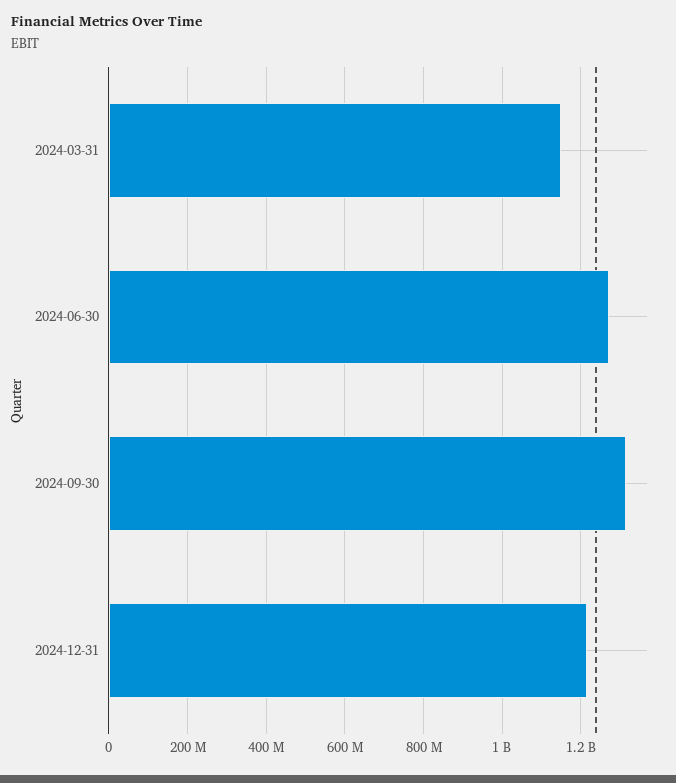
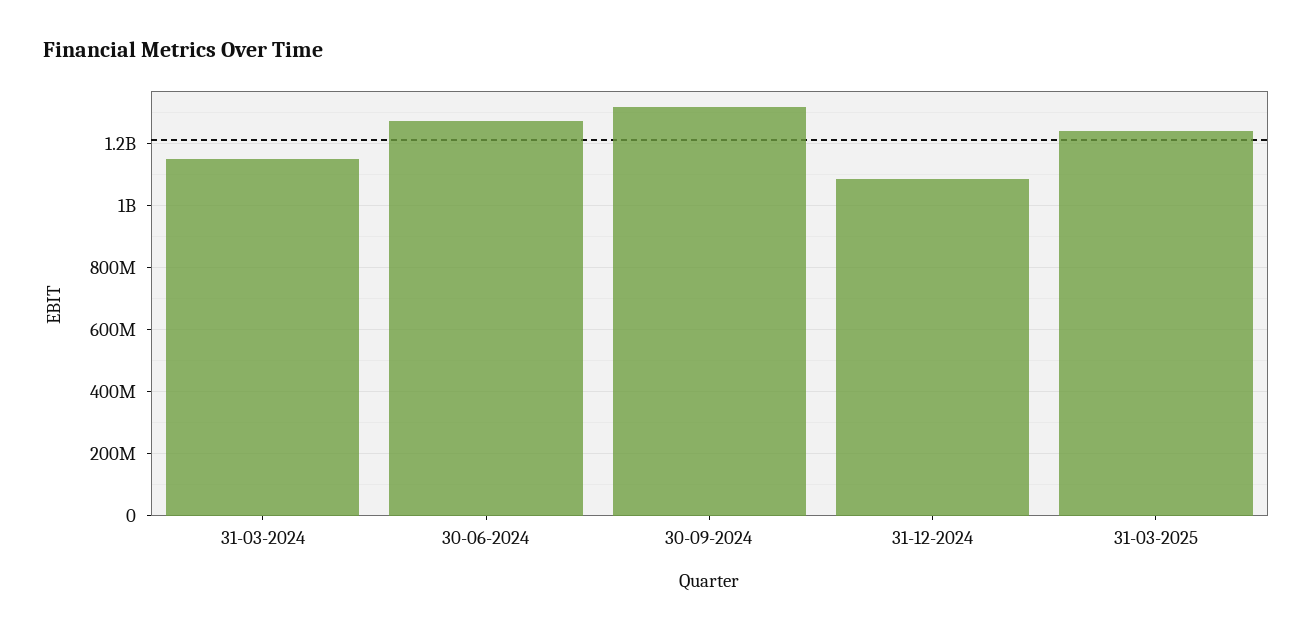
2024-12-31: 1220000000 -> 1080000000
31-03-2025: none -> 1240000000

